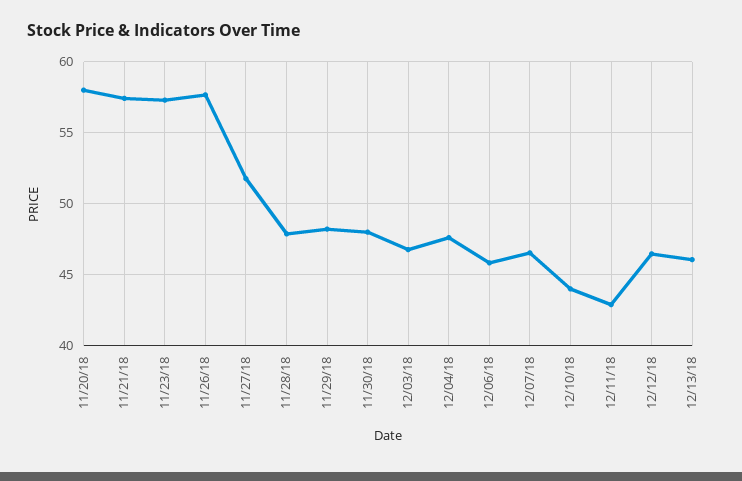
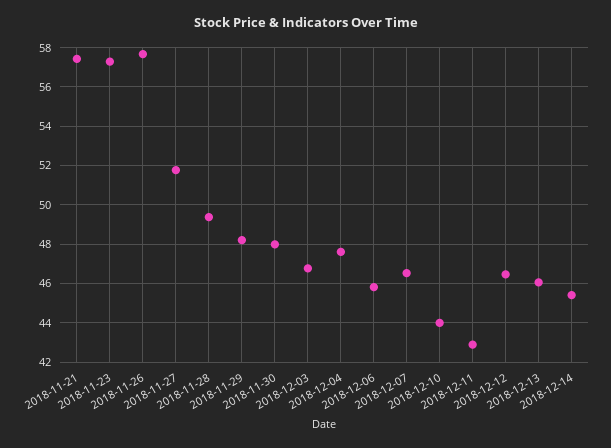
11/20/18: 58 -> none
11/28/18: 48 -> 49.5
2018-12-14: none -> 45.5

